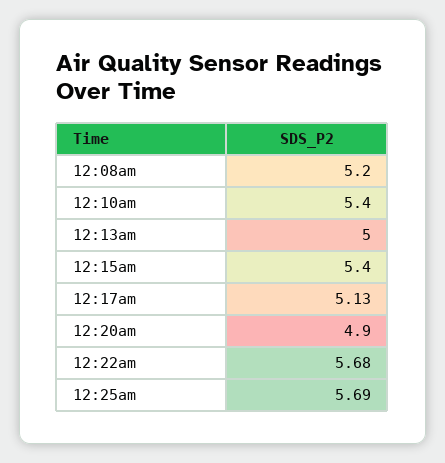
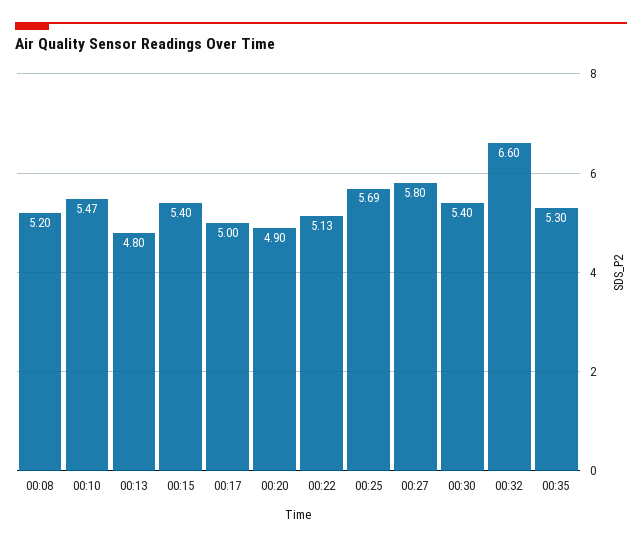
12:10am: 5.4 -> 5.47
12:13am: 5 -> 4.8
12:17am: 5.13 -> 5
12:22am: 5.68 -> 5.13
00:27: none -> 5.8
00:30: none -> 5.4
00:32: none -> 6.6
00:35: none -> 5.3

